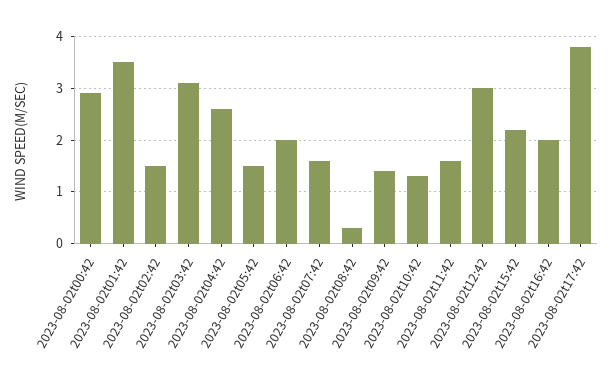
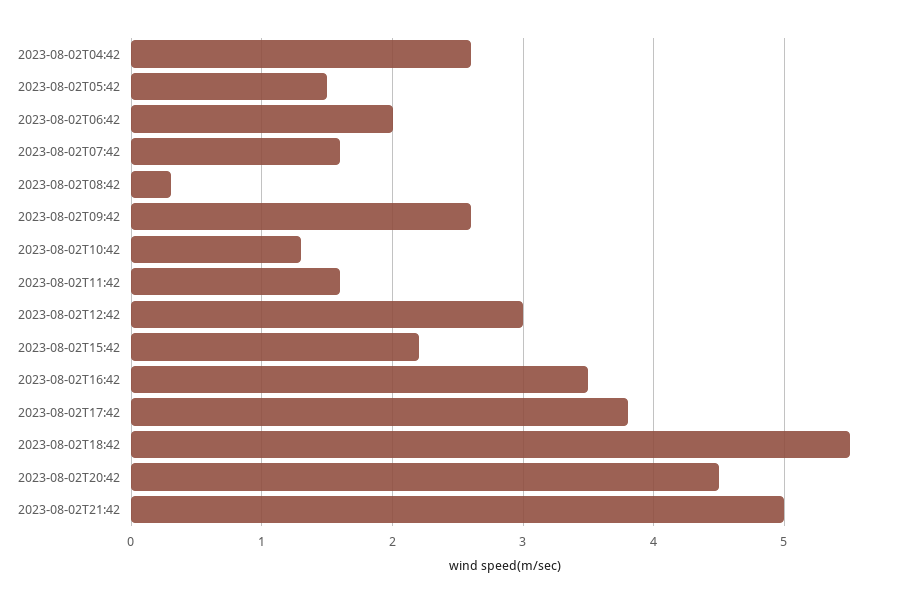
2023-08-02t00:42: 3 -> none
2023-08-02t01:42: 3.5 -> none
2023-08-02t02:42: 1.5 -> none
2023-08-02t03:42: 3 -> none
2023-08-02t09:42: 1.5 -> 2.6
2023-08-02t16:42: 2 -> 3.5
2023-08-02T18:42: none -> 5.5
2023-08-02T20:42: none -> 4.5
2023-08-02T21:42: none -> 5

